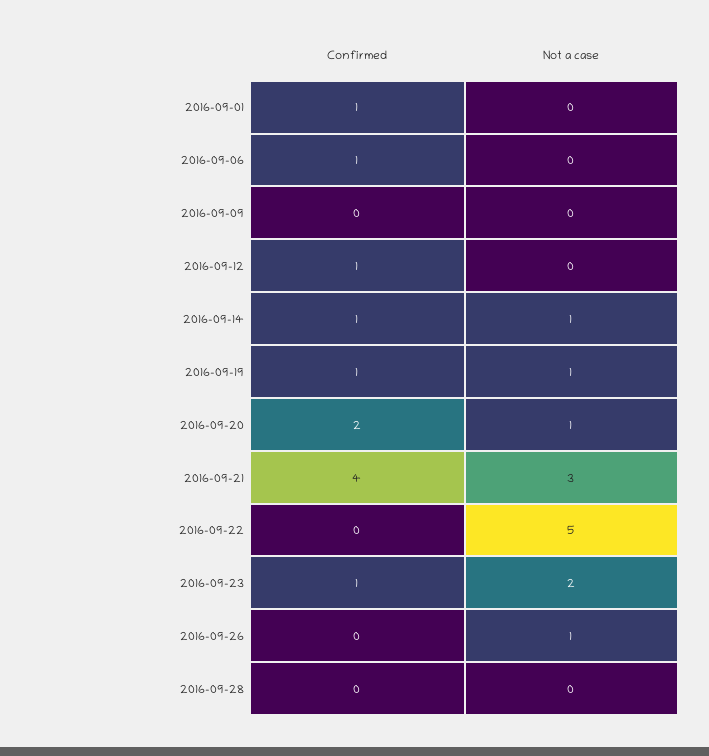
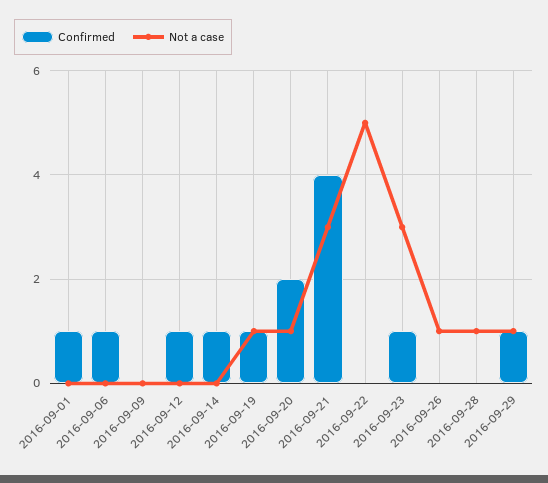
Not a case, 2016-09-14: 1 -> 0
Not a case, 2016-09-23: 2 -> 3
Not a case, 2016-09-28: 0 -> 1
Confirmed, 2016-09-29: none -> 1
Not a case, 2016-09-29: none -> 1

